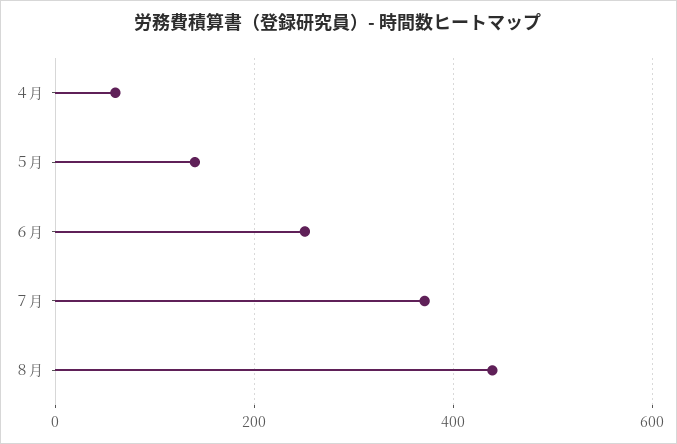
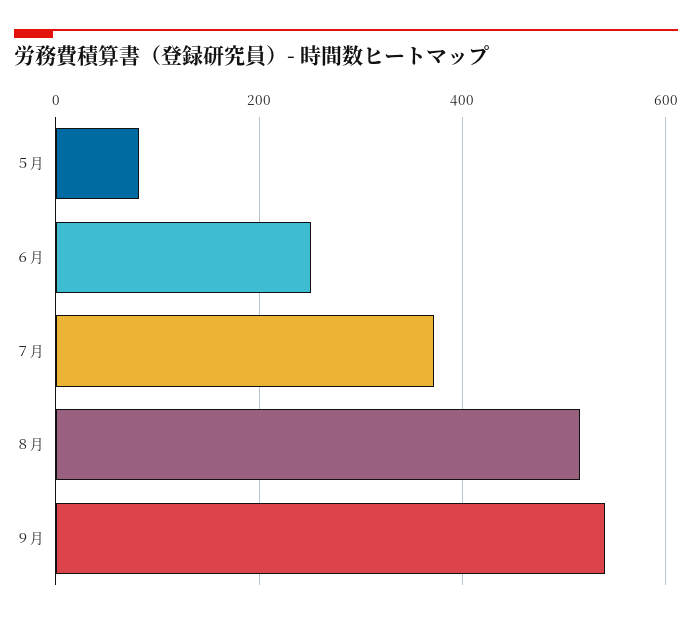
４月: 60 -> none
５月: 140 -> 80
８月: 440 -> 520
９月: none -> 540

